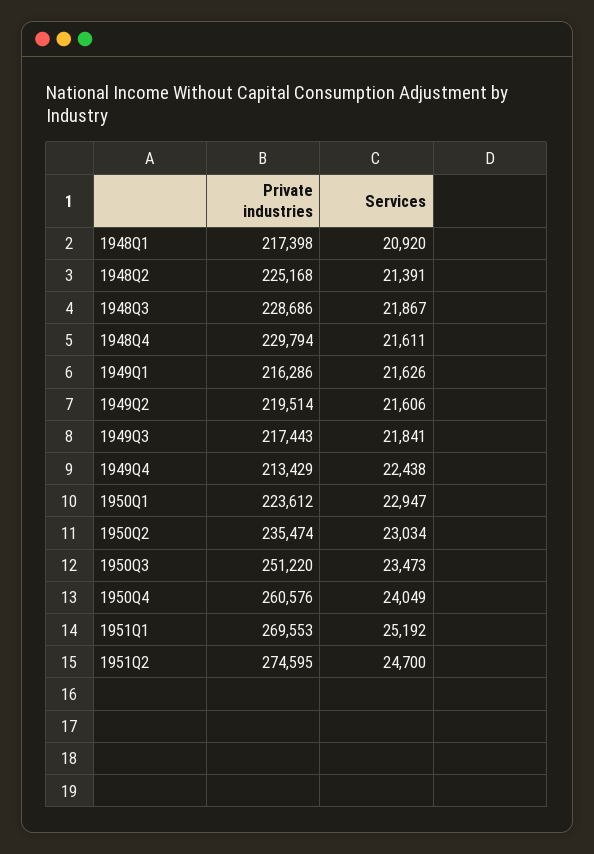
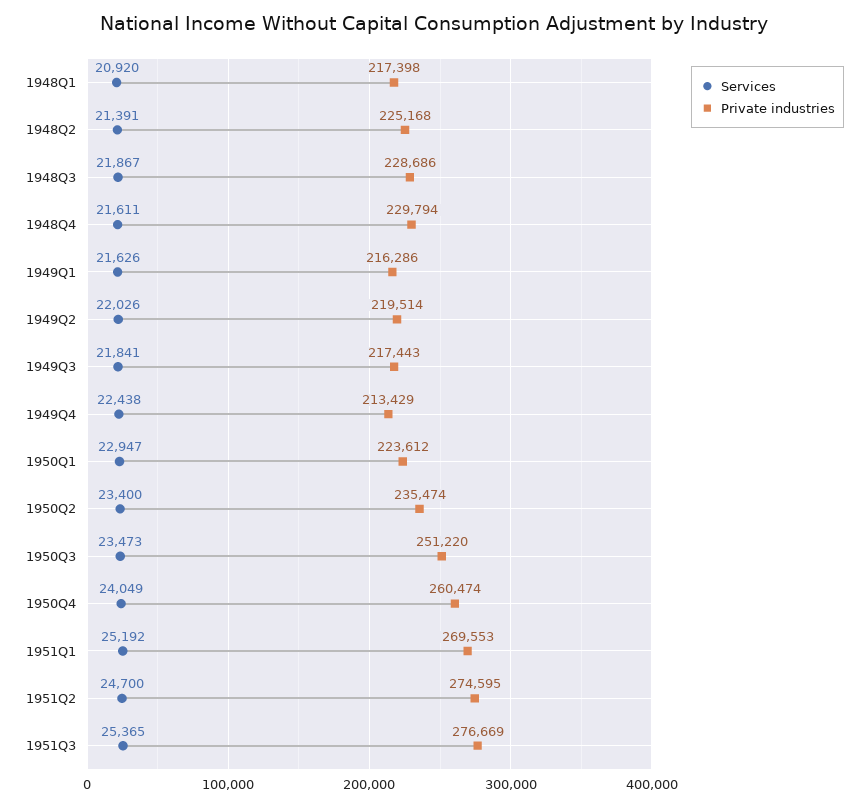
Services, 1949Q2: 21606 -> 22026
Services, 1950Q2: 23034 -> 23400
Private industries, 1950Q4: 260576 -> 260474
Services, 1951Q3: none -> 25365
Private industries, 1951Q3: none -> 276669

